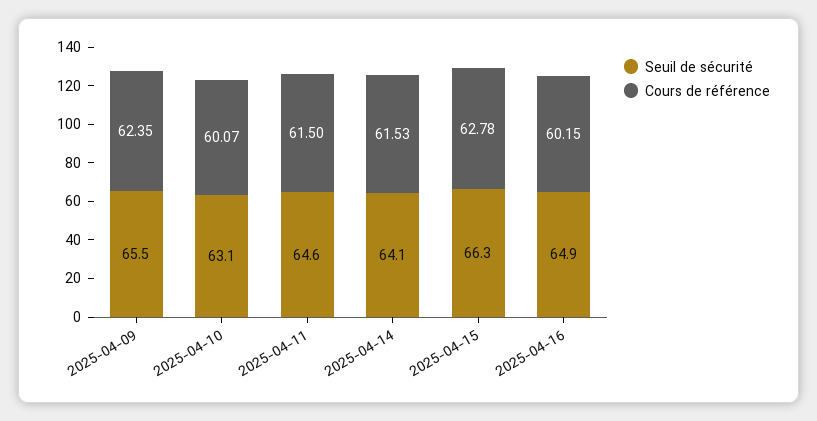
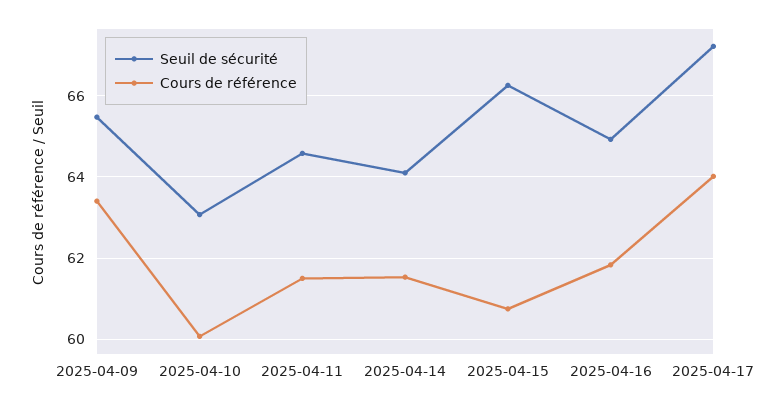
Cours de référence, 2025-04-09: 62.35 -> 63.4
Cours de référence, 2025-04-15: 62.78 -> 60.8
Cours de référence, 2025-04-16: 60.15 -> 61.8
Seuil de sécurité, 2025-04-17: none -> 67.2
Cours de référence, 2025-04-17: none -> 64

